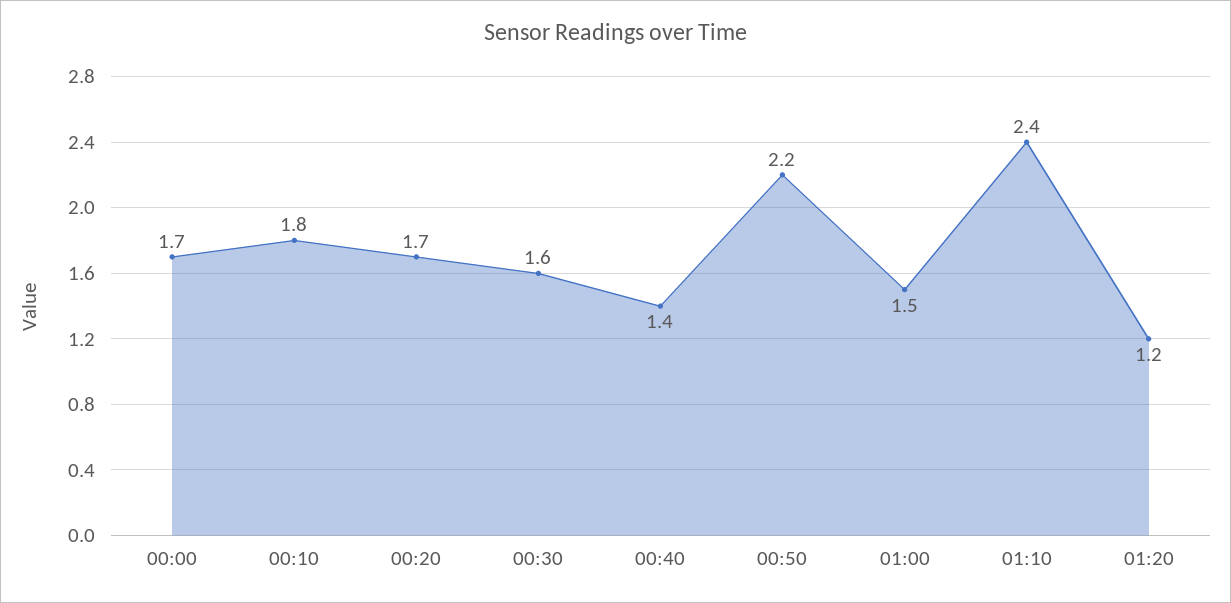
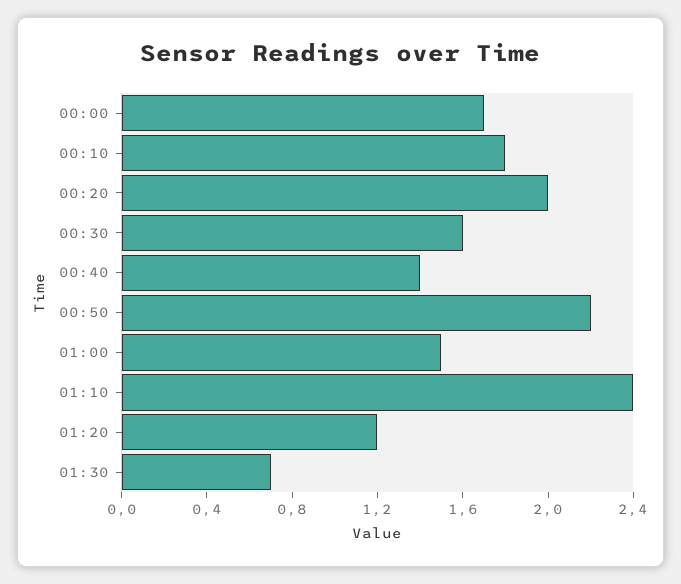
00:20: 1.7 -> 2
01:30: none -> 0.7

